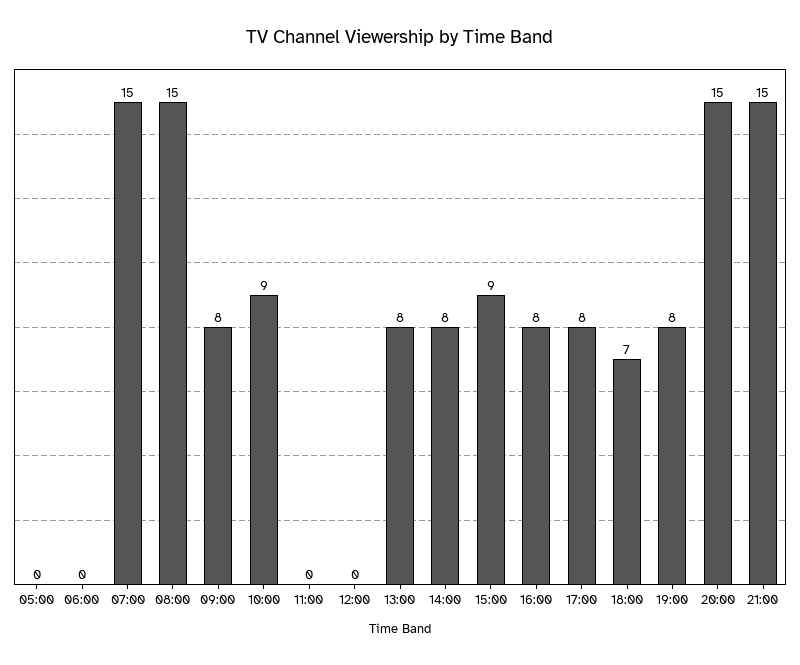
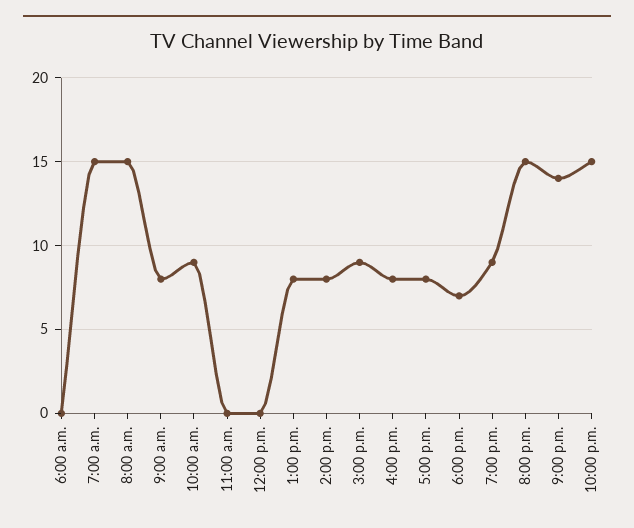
05:00: 0 -> none
19:00: 8 -> 9
21:00: 15 -> 14
10:00 p.m.: none -> 15

